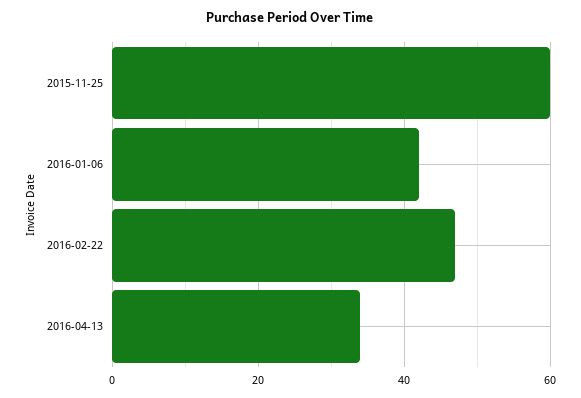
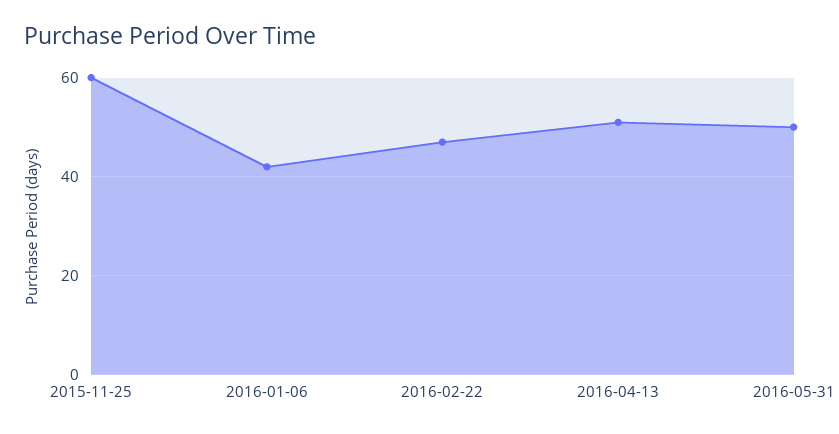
2016-04-13: 35 -> 50
2016-05-31: none -> 50

